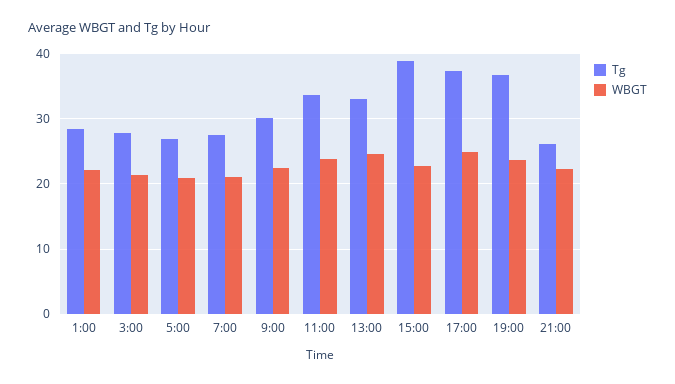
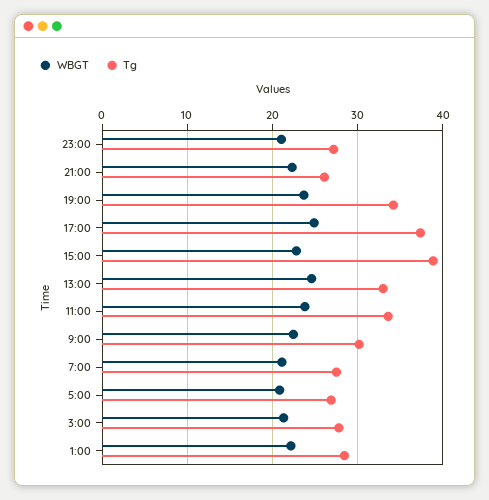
Tg, 19:00: 37 -> 34
WBGT, 23:00: none -> 21
Tg, 23:00: none -> 27

